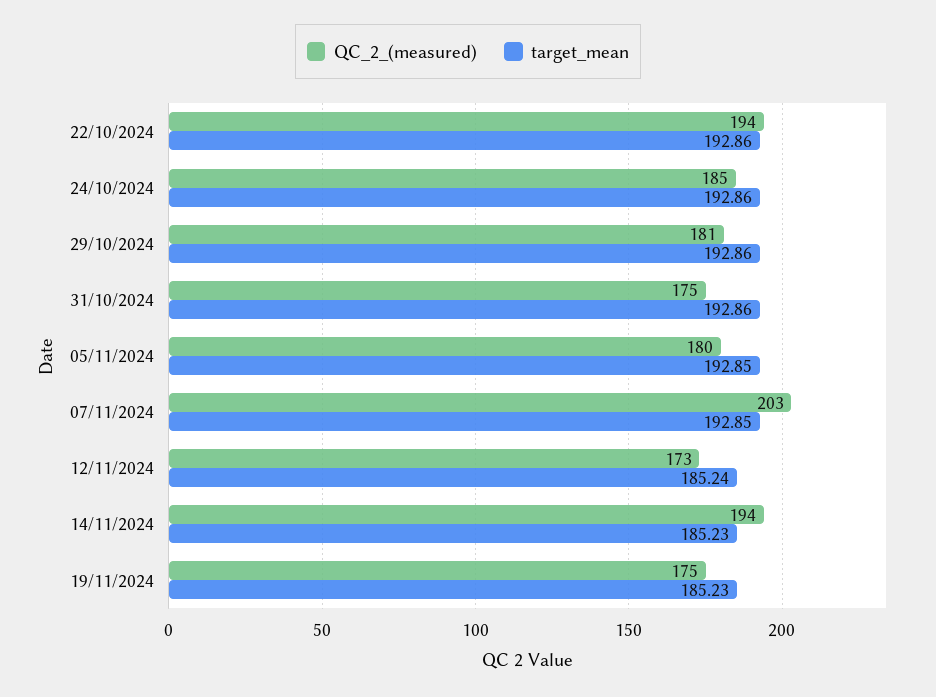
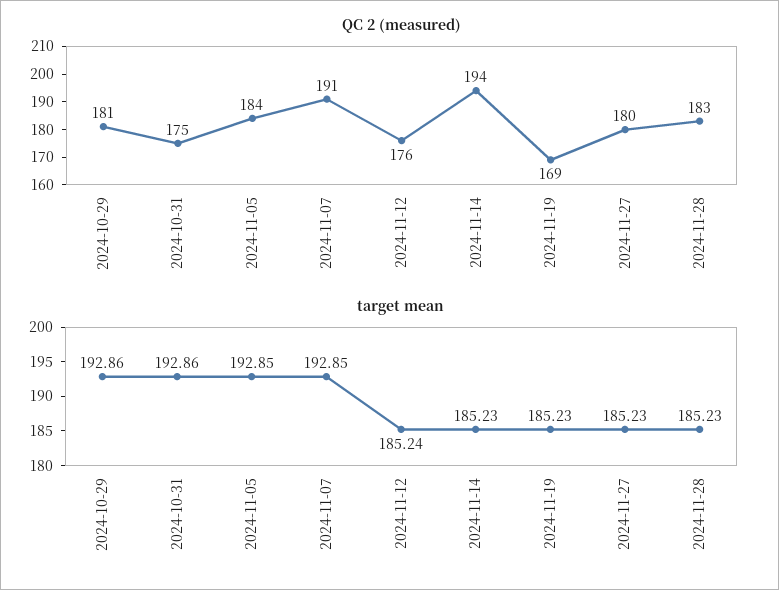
QC_2_(measured), 22/10/2024: 194 -> none
target_mean, 22/10/2024: 192.86 -> none
QC_2_(measured), 24/10/2024: 185 -> none
target_mean, 24/10/2024: 192.86 -> none
QC_2_(measured), 05/11/2024: 180 -> 184
QC_2_(measured), 07/11/2024: 203 -> 191
QC_2_(measured), 12/11/2024: 173 -> 176
QC_2_(measured), 19/11/2024: 175 -> 169
QC_2_(measured), 2024-11-27: none -> 180
QC_2_(measured), 2024-11-28: none -> 183
target_mean, 2024-11-27: none -> 185.23
target_mean, 2024-11-28: none -> 185.23

